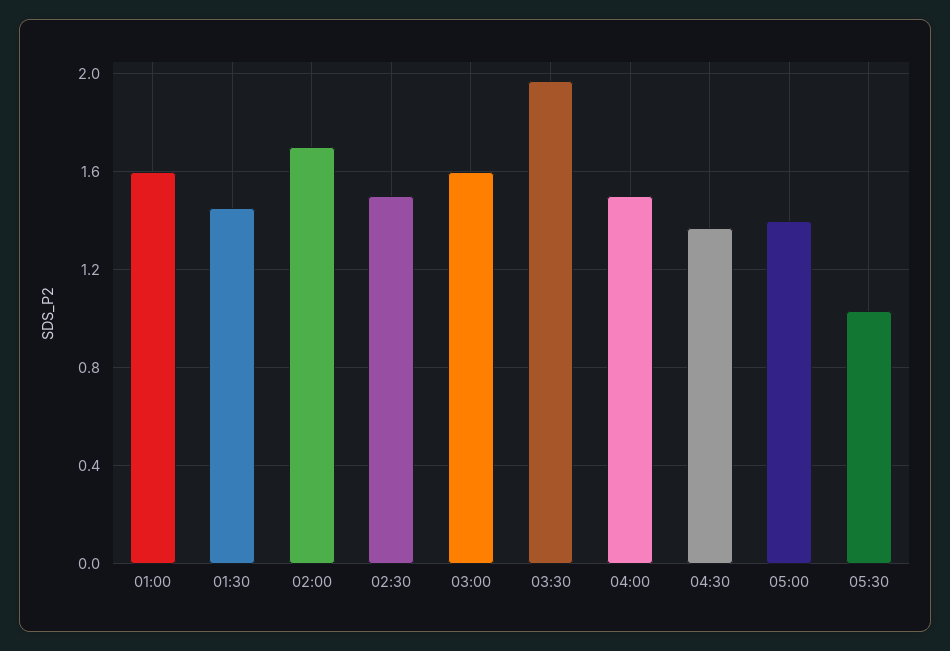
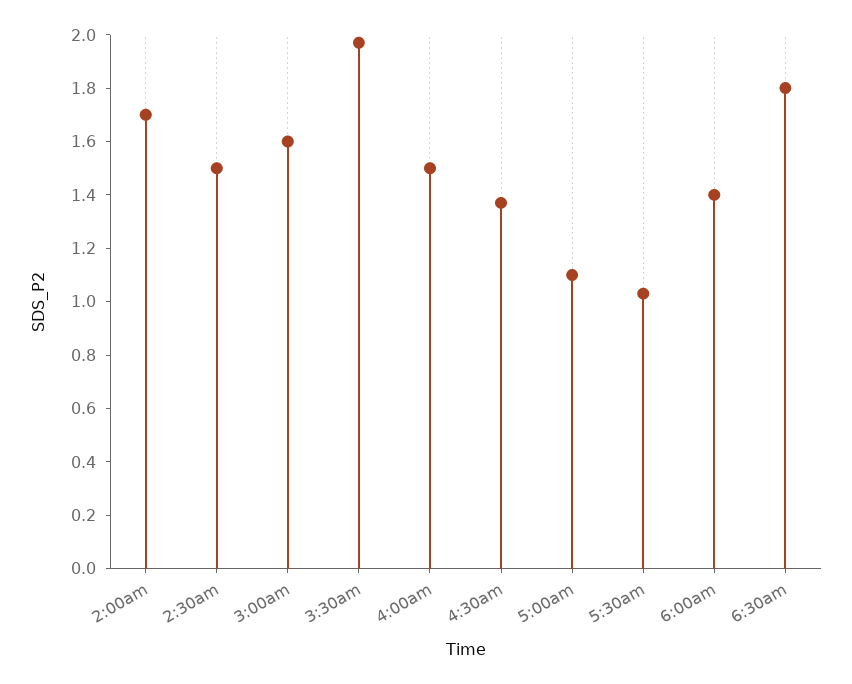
01:00: 1.6 -> none
01:30: 1.45 -> none
05:00: 1.4 -> 1.1
6:00am: none -> 1.4
6:30am: none -> 1.8

